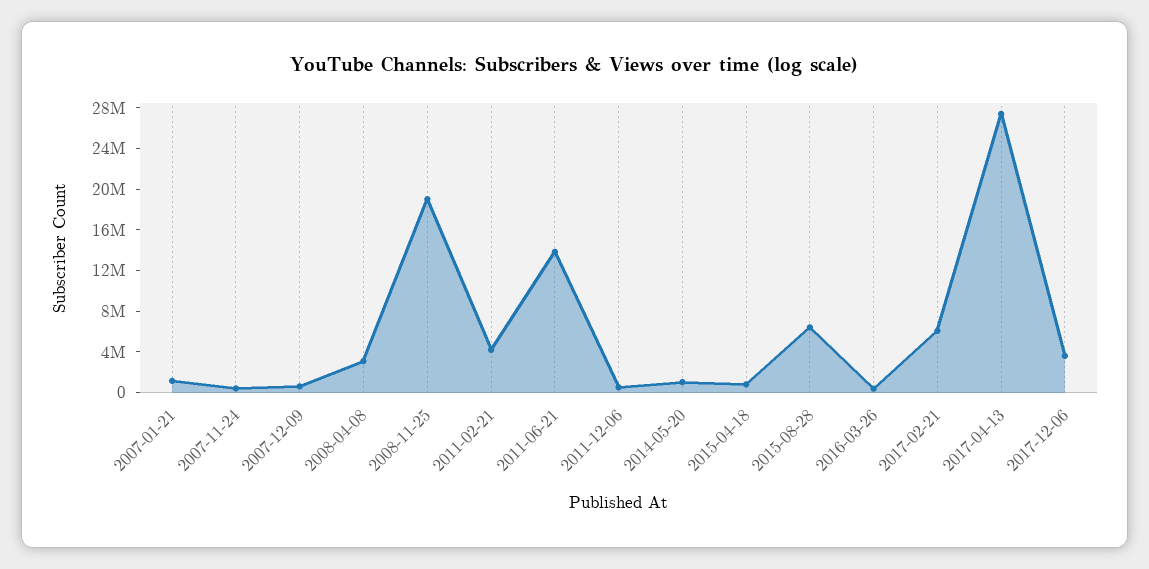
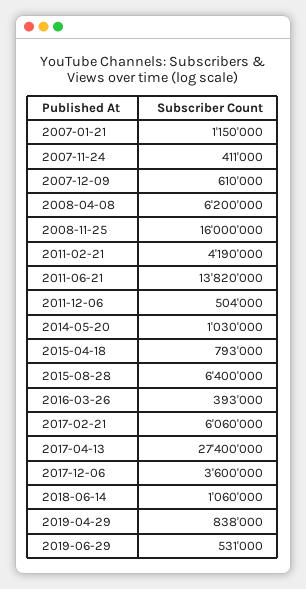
2008-04-08: 3000000 -> 6200000
2008-11-25: 19000000 -> 16000000
2018-06-14: none -> 1060000
2019-04-29: none -> 838000
2019-06-29: none -> 531000

